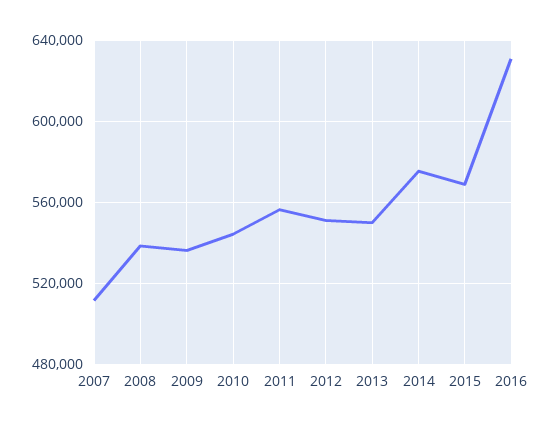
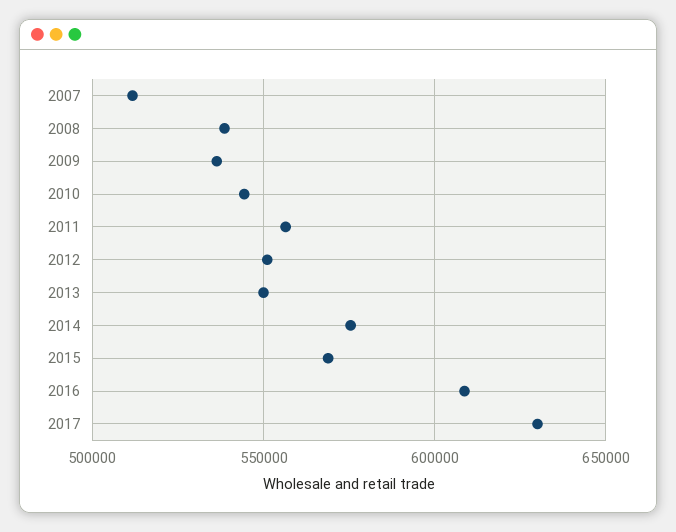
2016: 630000 -> 610000
2017: none -> 630000

